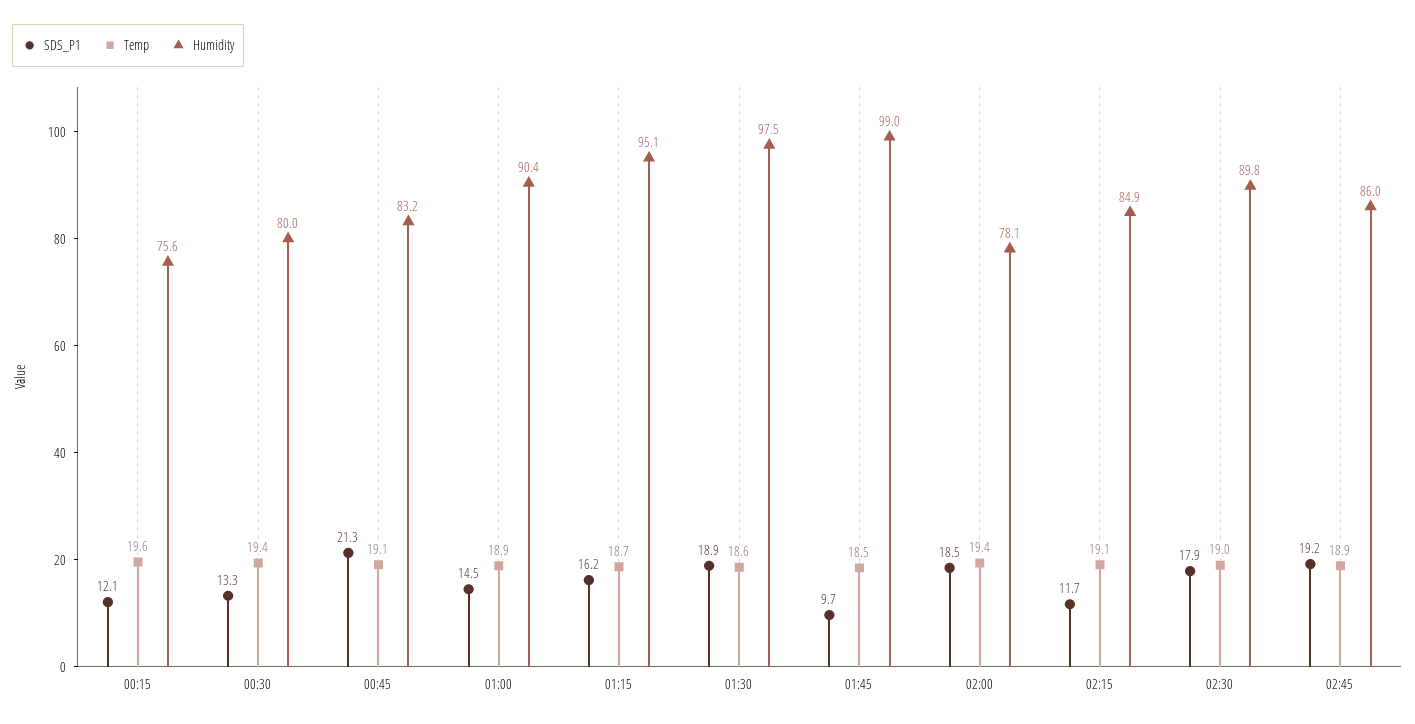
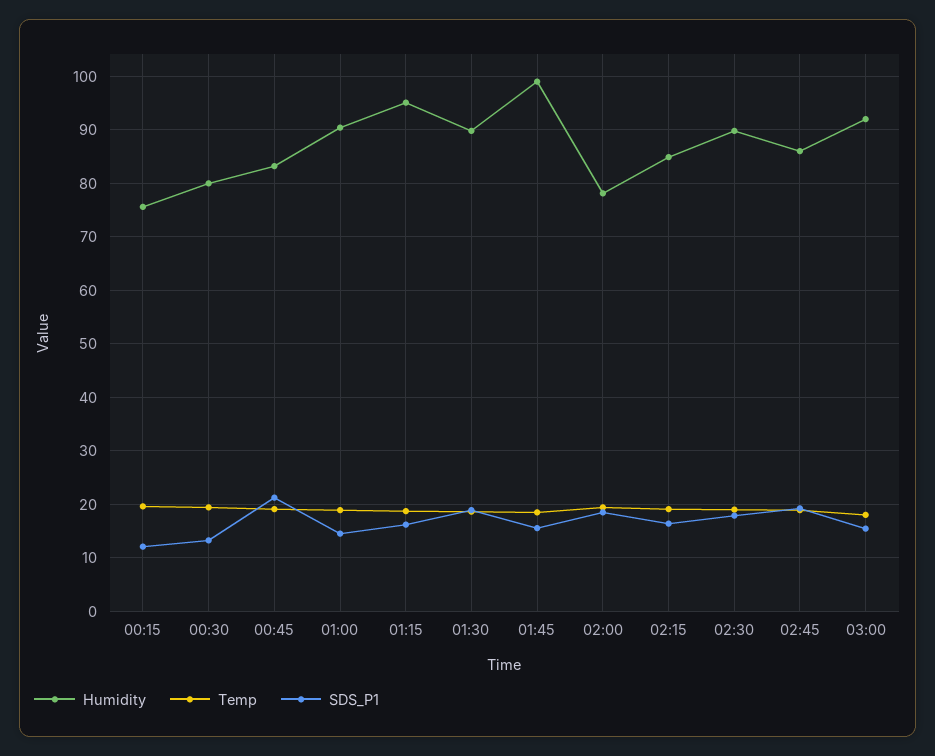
Humidity, 01:30: 97.5 -> 90
SDS_P1, 01:45: 9.7 -> 16
SDS_P1, 02:15: 11.7 -> 16
Humidity, 03:00: none -> 92
Temp, 03:00: none -> 18
SDS_P1, 03:00: none -> 16

